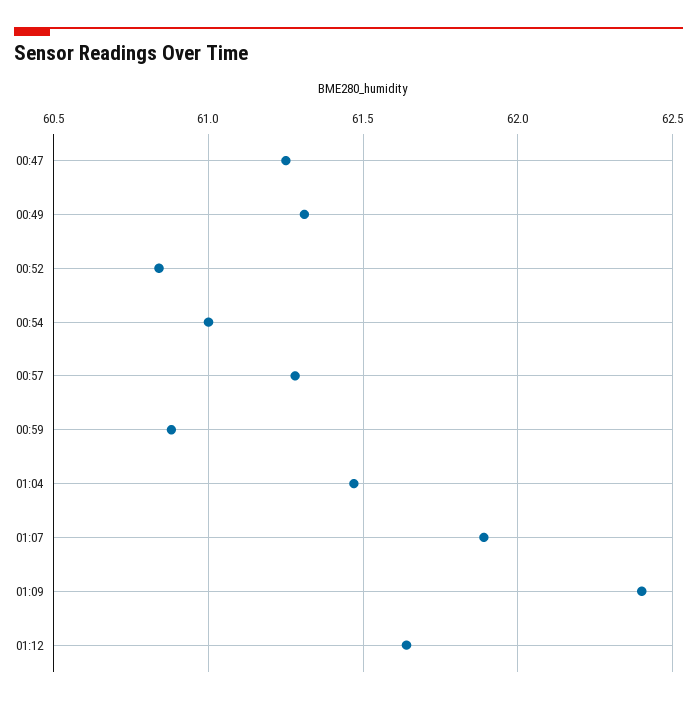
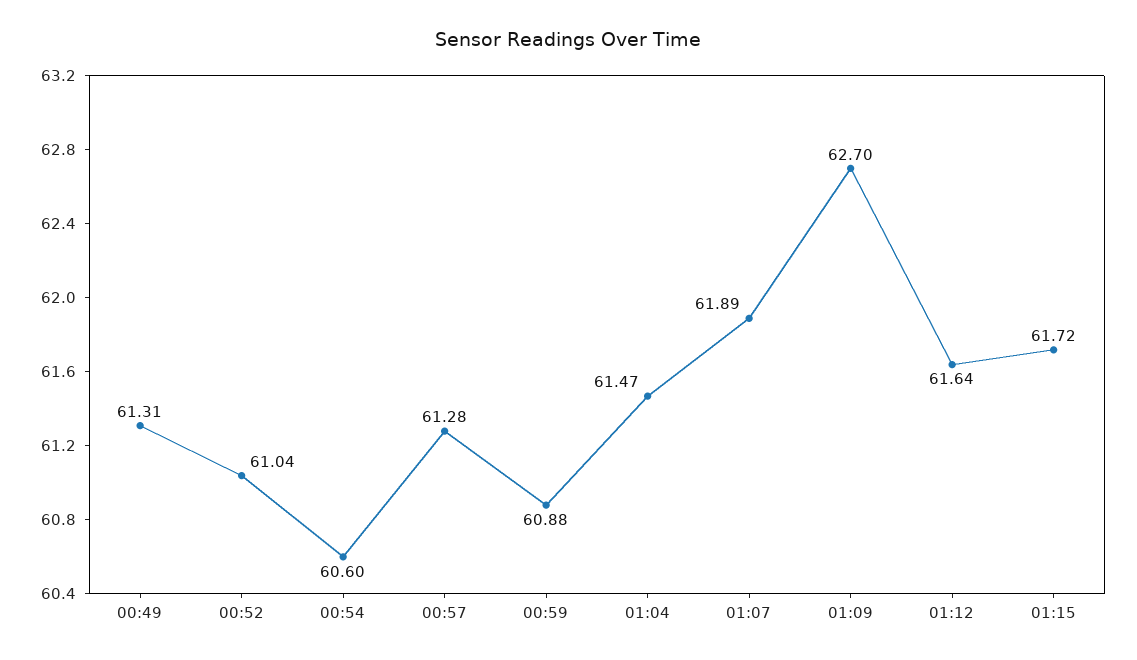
00:47: 61.25 -> none
00:52: 60.85 -> 61.04
00:54: 61 -> 60.6
01:09: 62.4 -> 62.7
01:15: none -> 61.72

